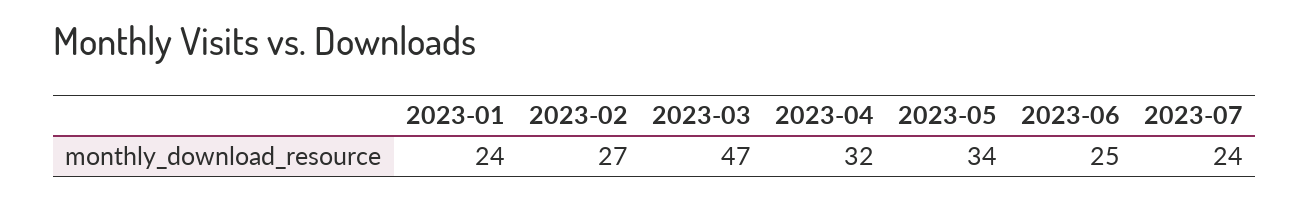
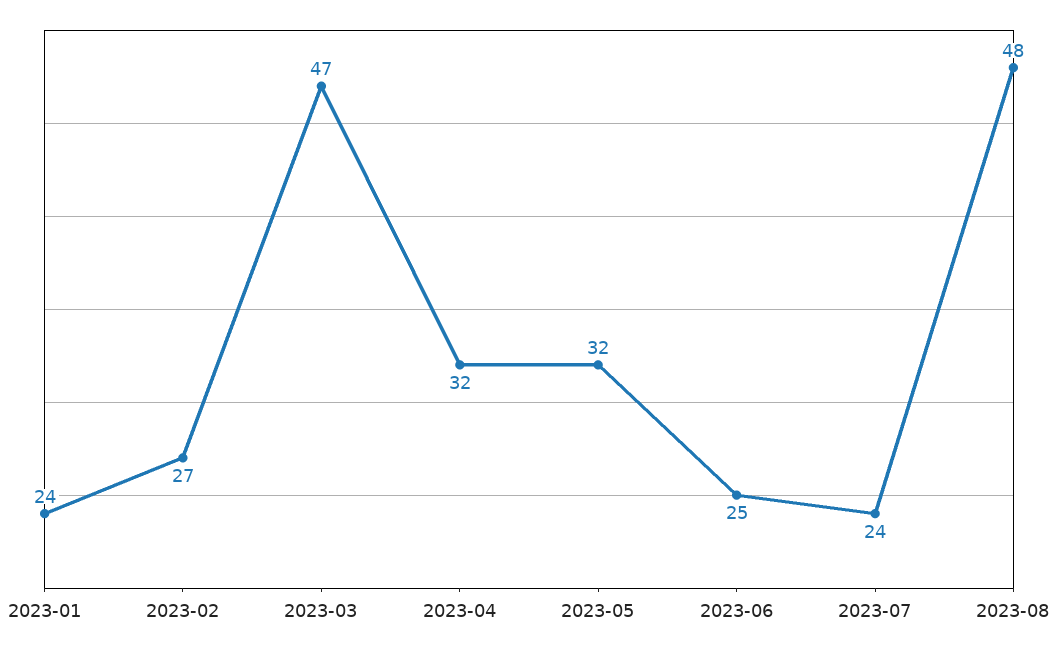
2023-05: 34 -> 32
2023-08: none -> 48

